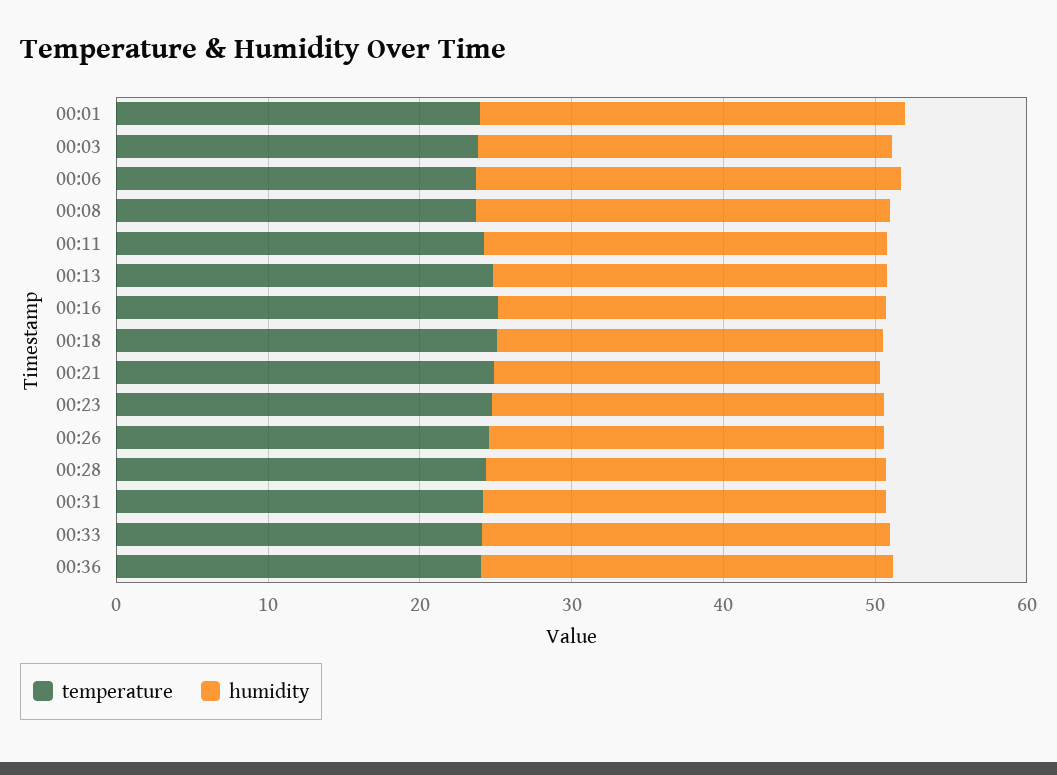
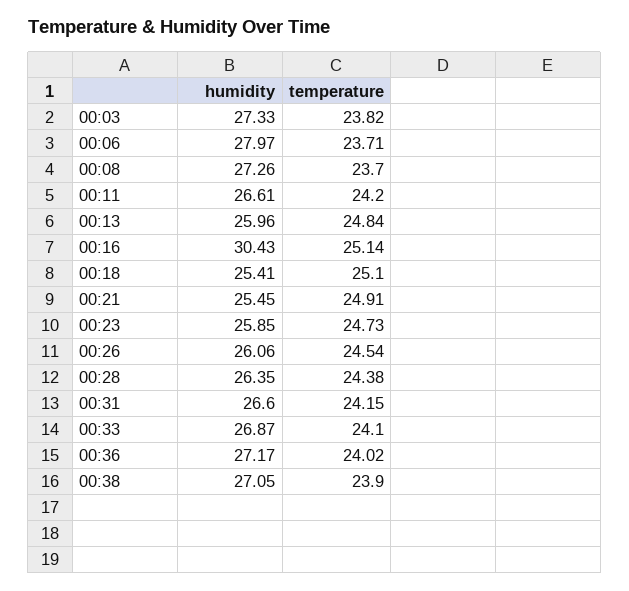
temperature, 00:01: 24 -> none
humidity, 00:01: 28 -> none
humidity, 00:16: 26 -> 30.43
humidity, 00:38: none -> 27.05
temperature, 00:38: none -> 23.9

